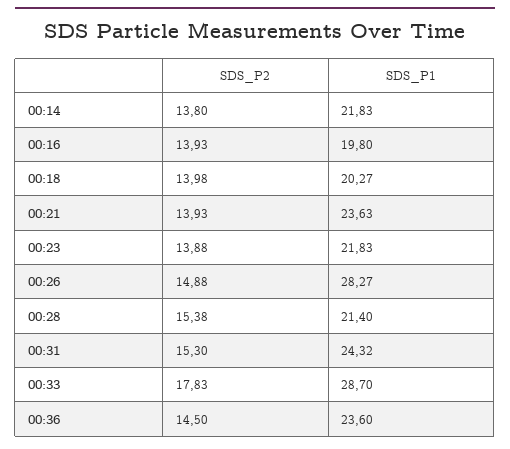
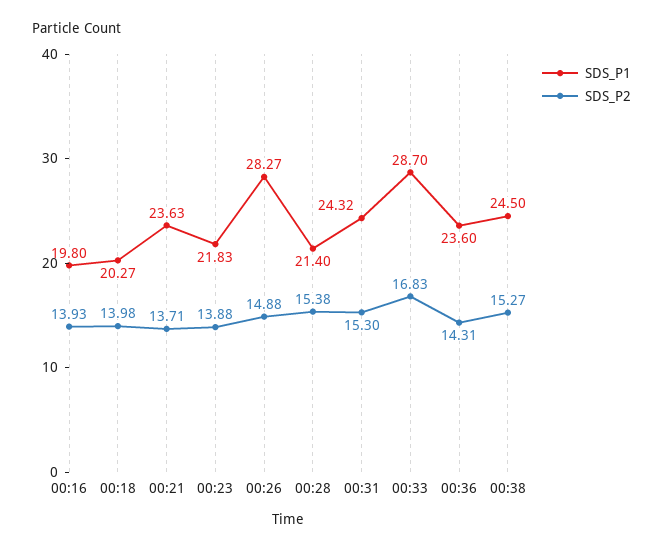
SDS_P2, 00:14: 13.8 -> none
SDS_P1, 00:14: 21.83 -> none
SDS_P2, 00:21: 13.93 -> 13.71
SDS_P2, 00:33: 17.83 -> 16.83
SDS_P2, 00:36: 14.5 -> 14.31
SDS_P1, 00:38: none -> 24.5
SDS_P2, 00:38: none -> 15.27

